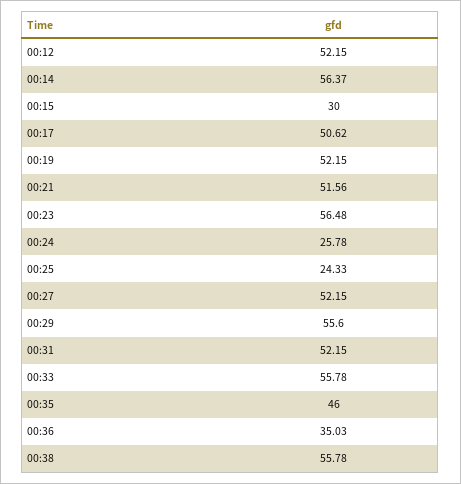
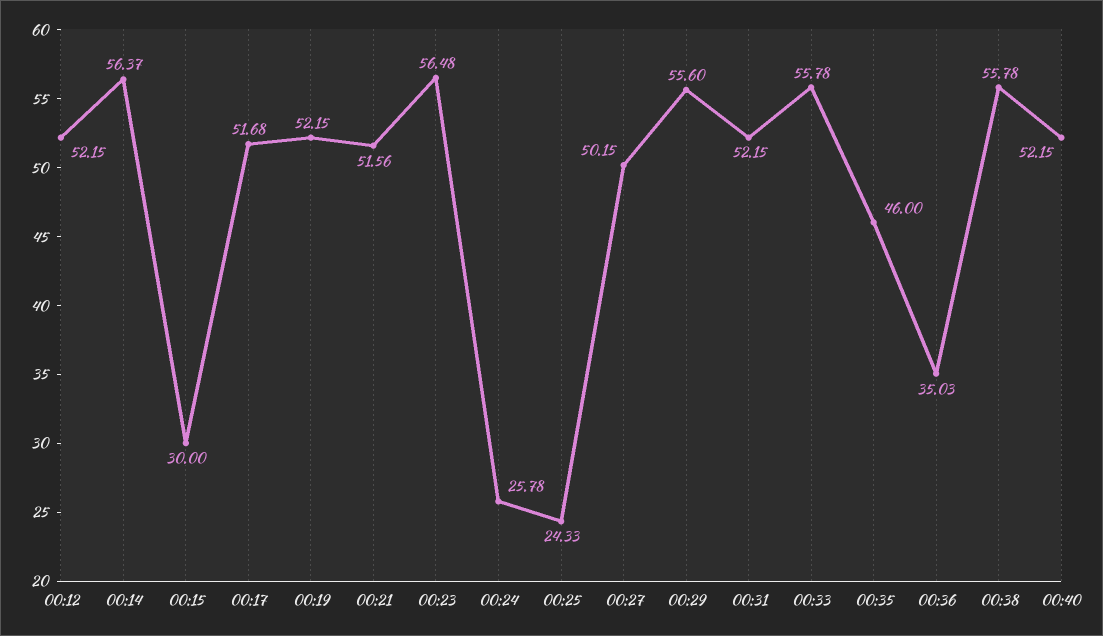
00:17: 50.62 -> 51.68
00:27: 52.15 -> 50.15
00:40: none -> 52.15

